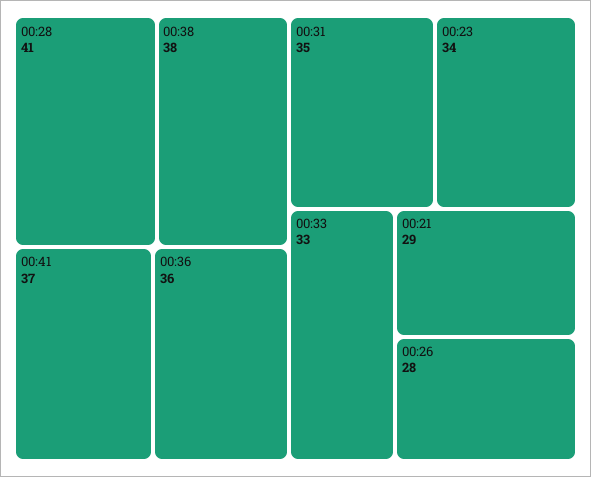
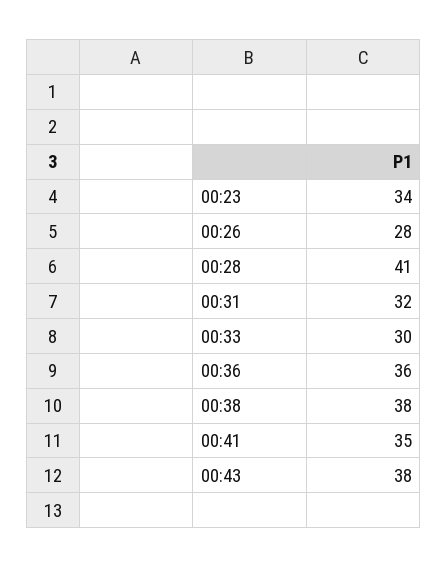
00:41: 37 -> 35
00:31: 35 -> 32
00:33: 33 -> 30
00:21: 29 -> none
00:43: none -> 38

